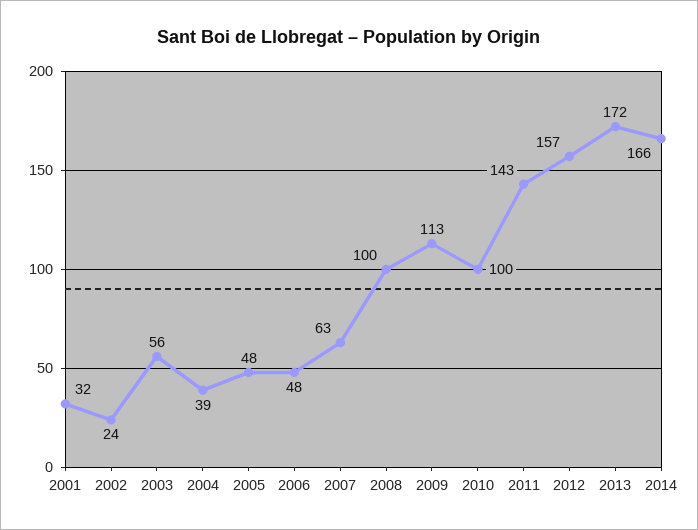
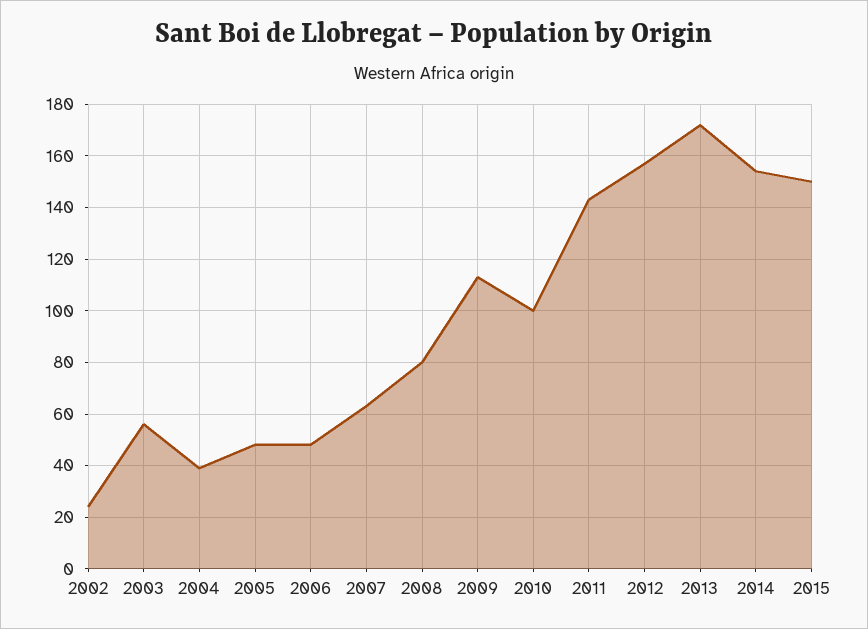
2001: 32 -> none
2008: 100 -> 80
2014: 166 -> 155
2015: none -> 150

